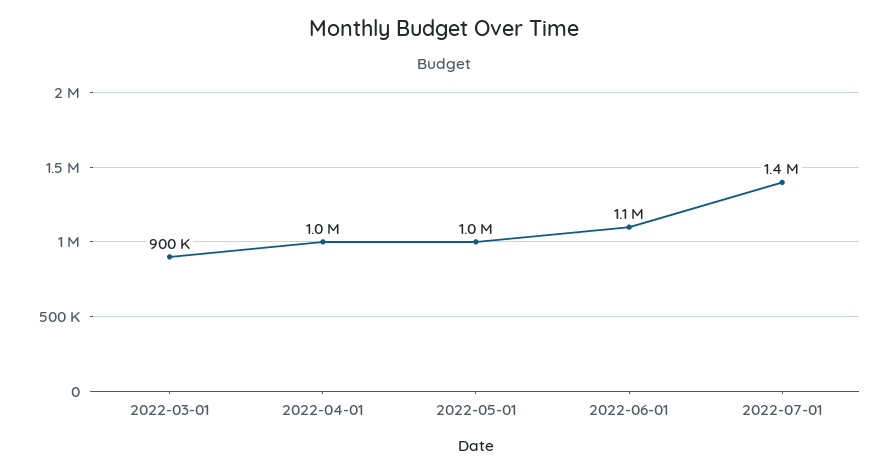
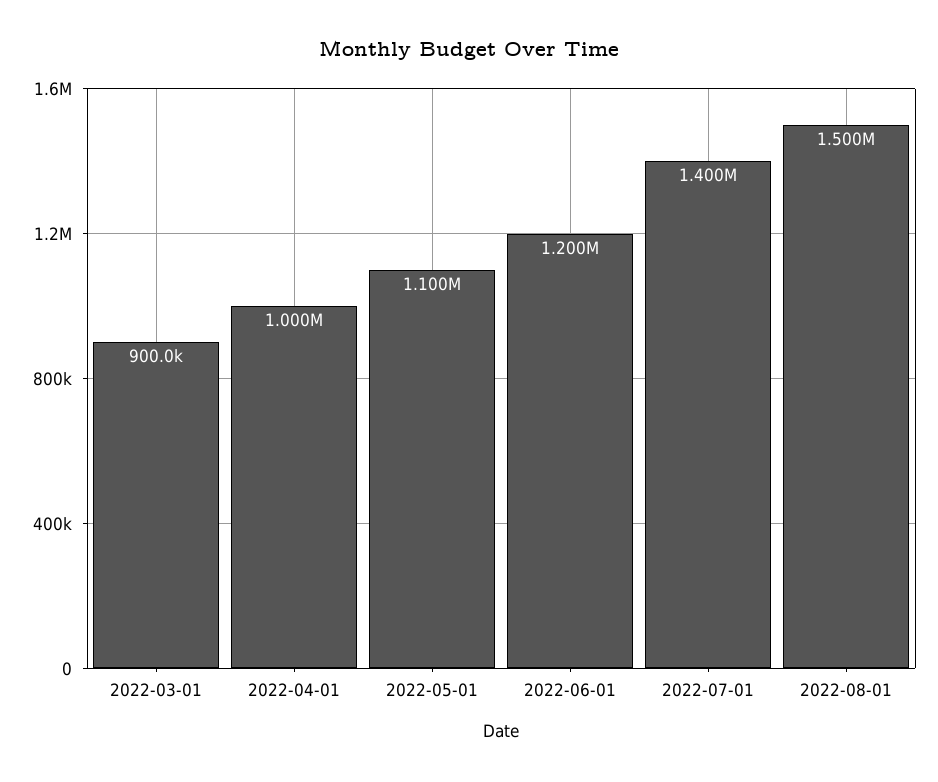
2022-05-01: 1000000 -> 1100000
2022-06-01: 1100000 -> 1200000
2022-08-01: none -> 1500000

